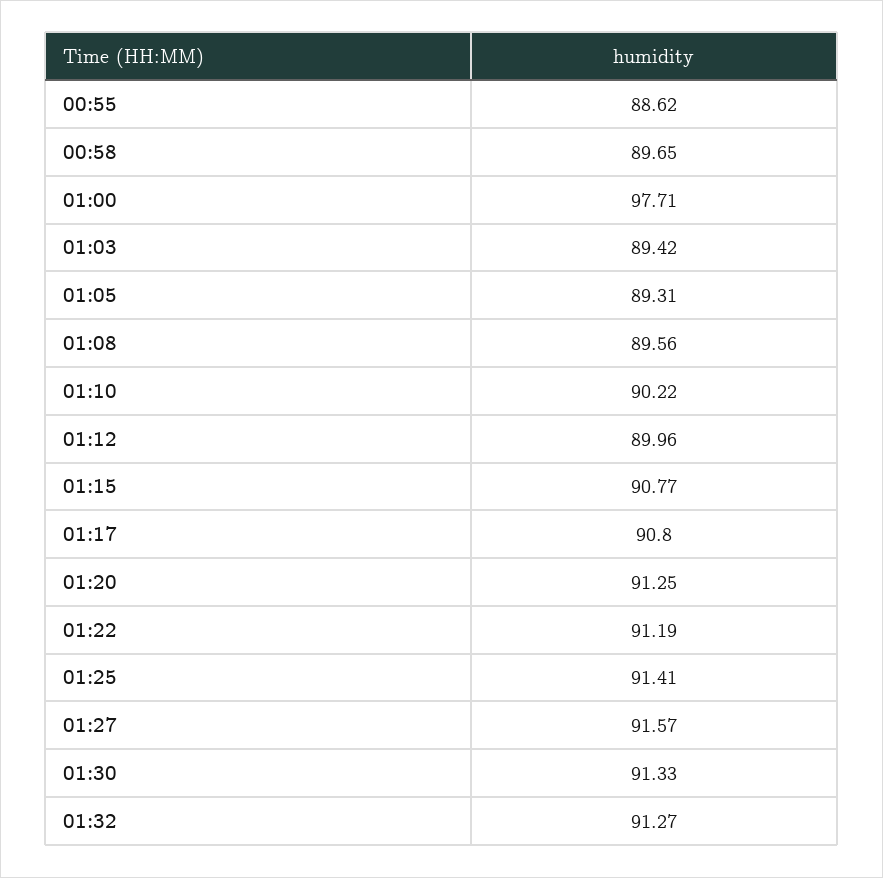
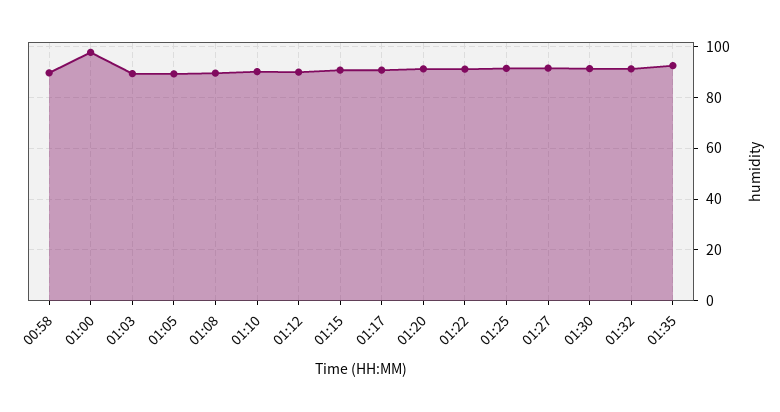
00:55: 88.62 -> none
01:35: none -> 92.5

